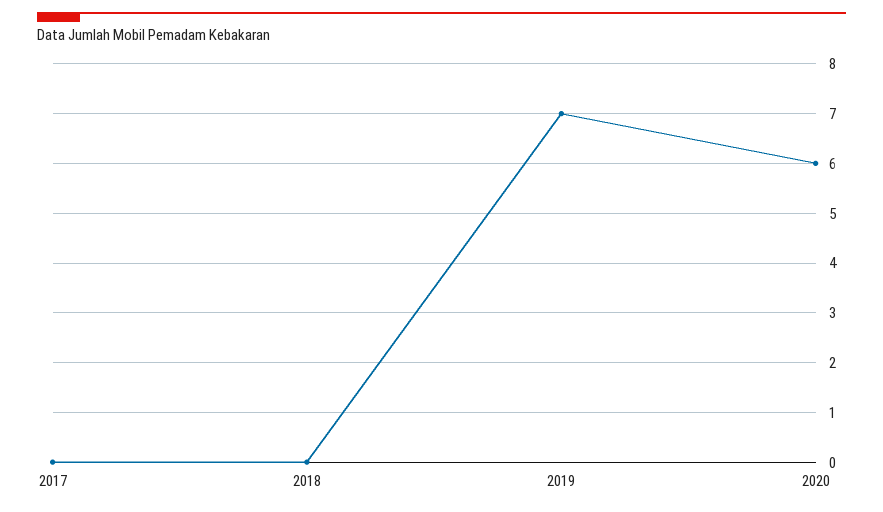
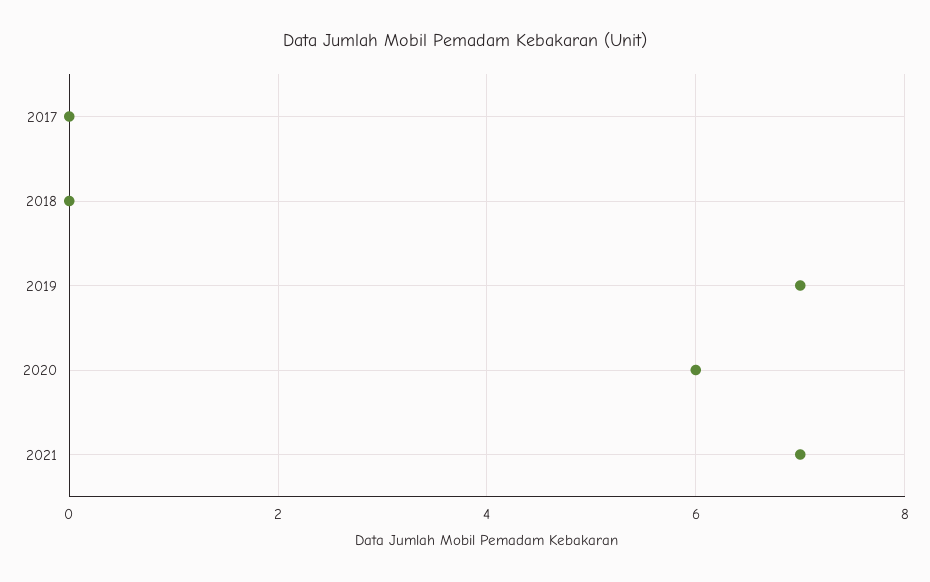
2021: none -> 7

